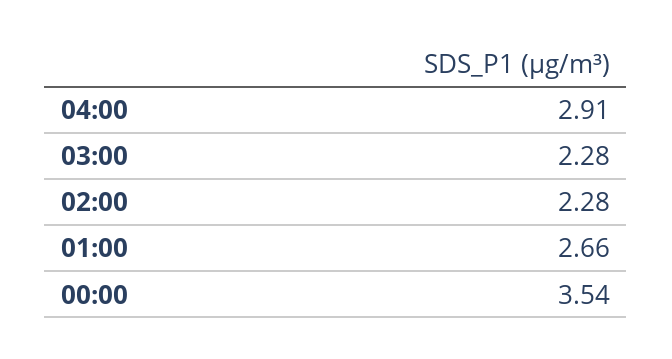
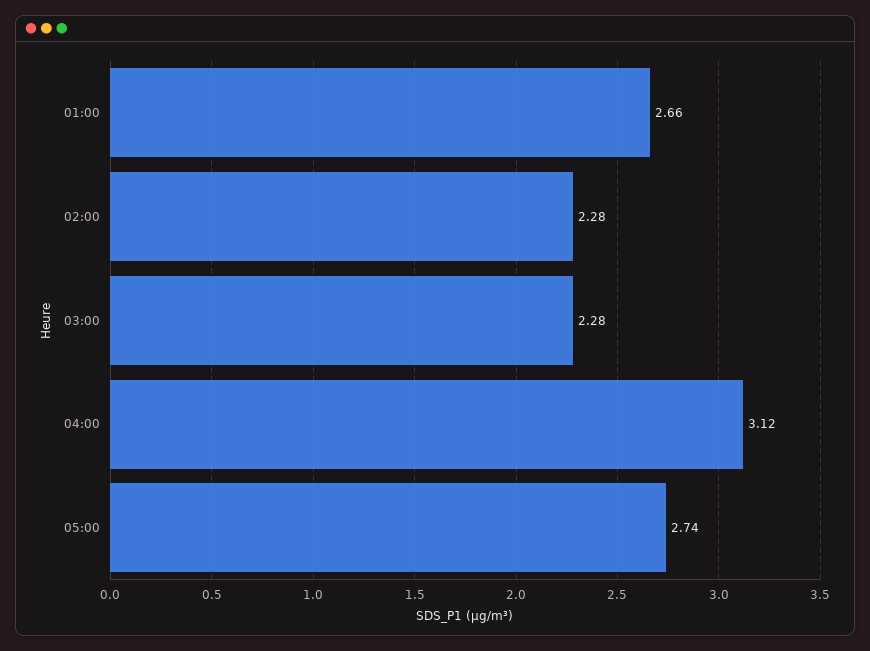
04:00: 2.91 -> 3.12
00:00: 3.54 -> none
05:00: none -> 2.74

